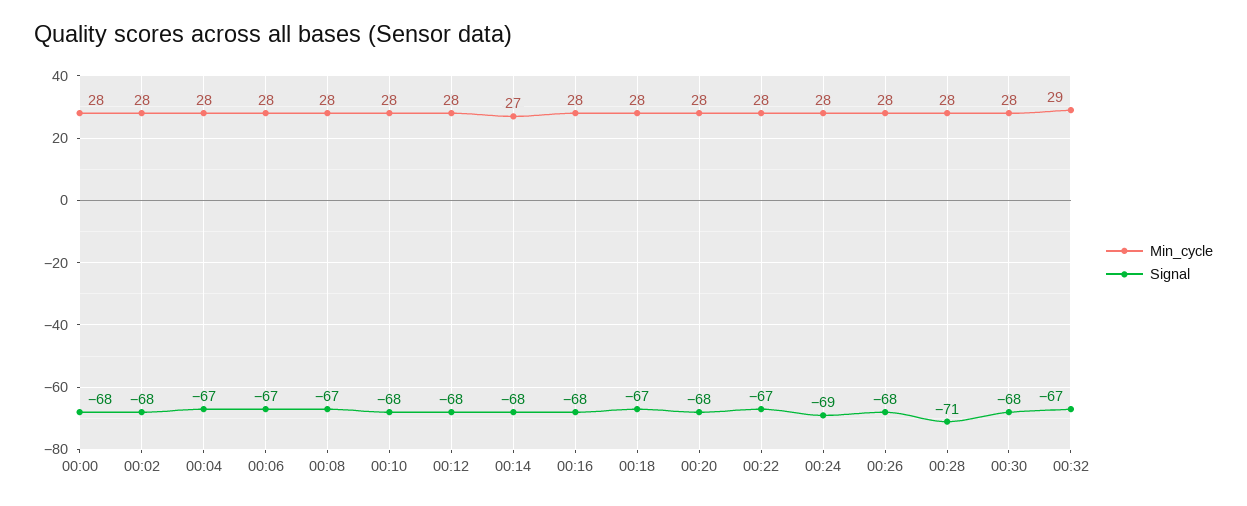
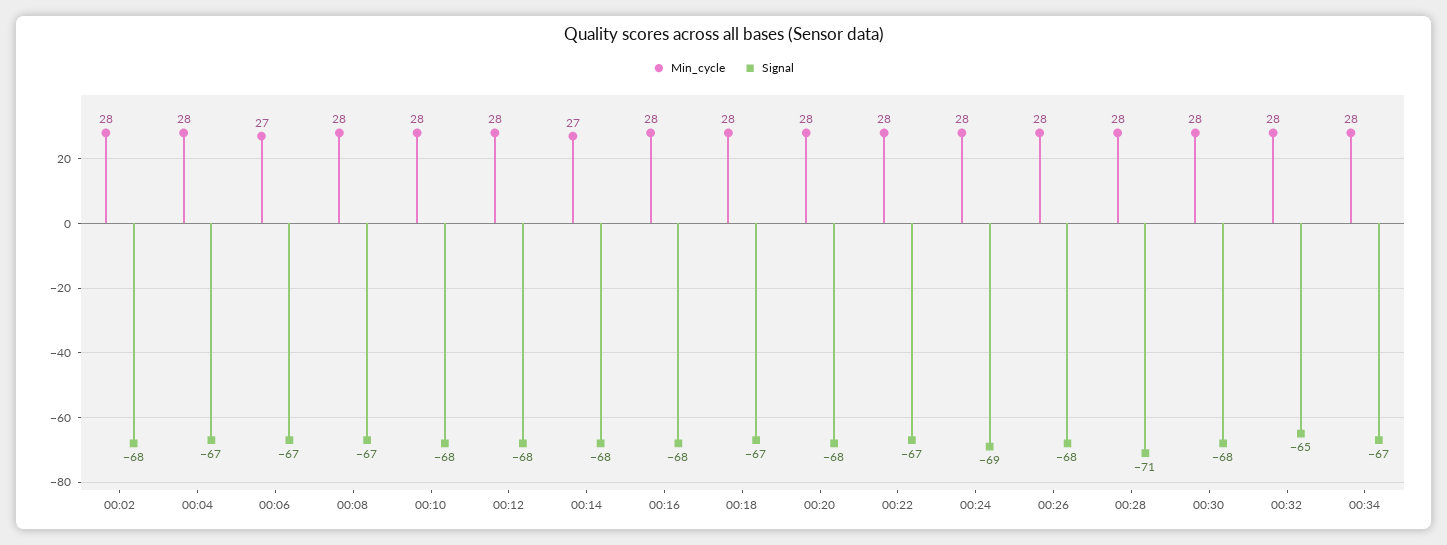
Min_cycle, 00:00: 28 -> none
Signal, 00:00: -68 -> none
Min_cycle, 00:06: 28 -> 27
Min_cycle, 00:32: 29 -> 28
Signal, 00:32: -67 -> -65
Min_cycle, 00:34: none -> 28
Signal, 00:34: none -> -67

